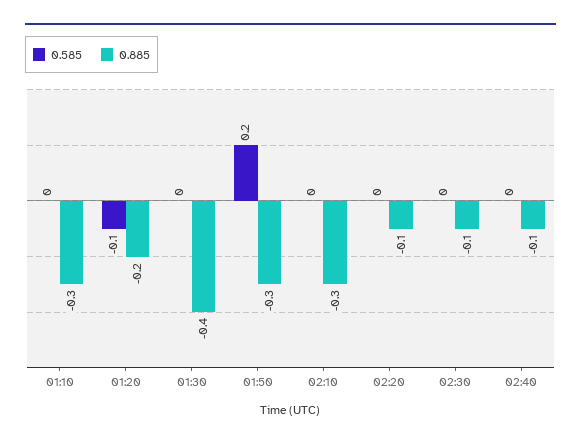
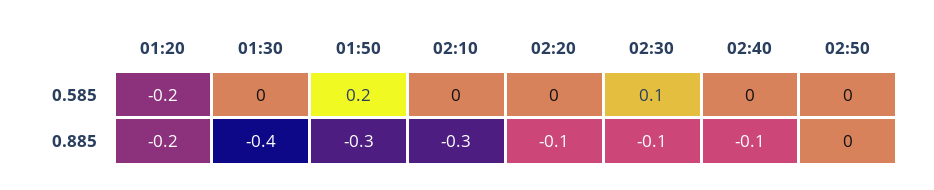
0.585, 01:10: 0 -> none
0.885, 01:10: -0.3 -> none
0.585, 01:20: -0.1 -> -0.2
0.585, 02:30: 0 -> 0.1
0.585, 02:50: none -> 0
0.885, 02:50: none -> 0

